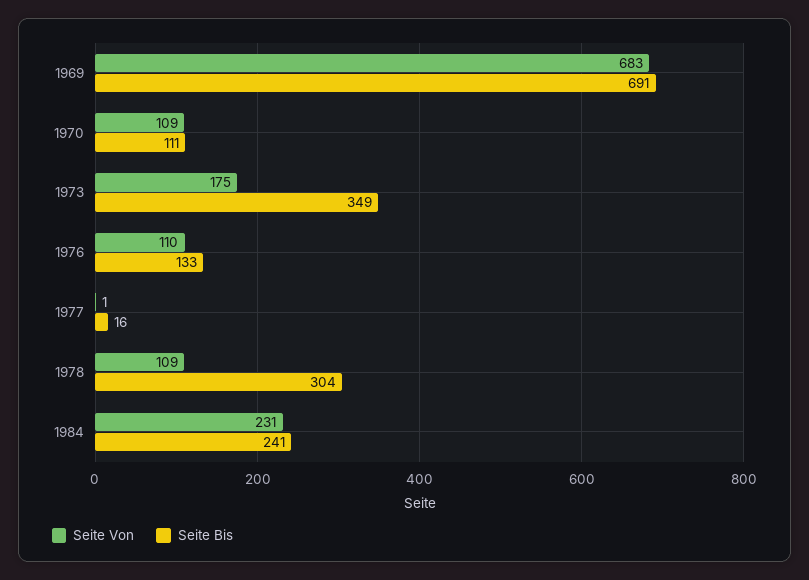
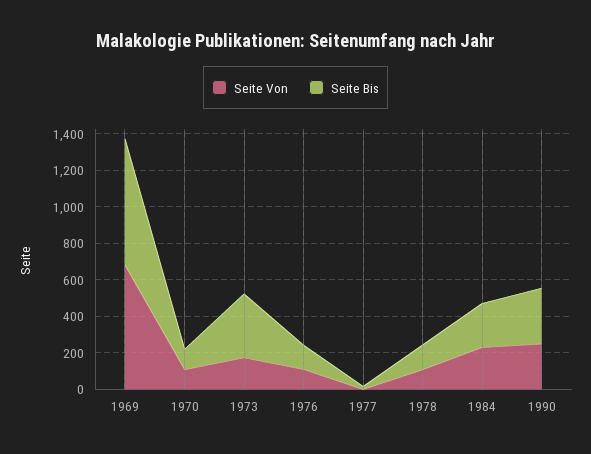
Seite Bis, 1978: 304 -> 150
Seite Von, 1990: none -> 250
Seite Bis, 1990: none -> 300

